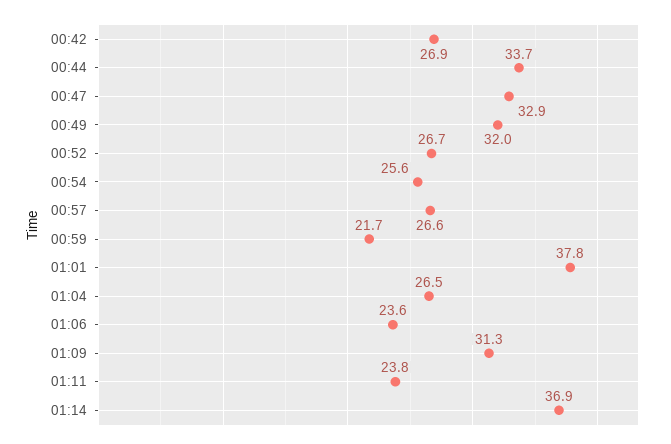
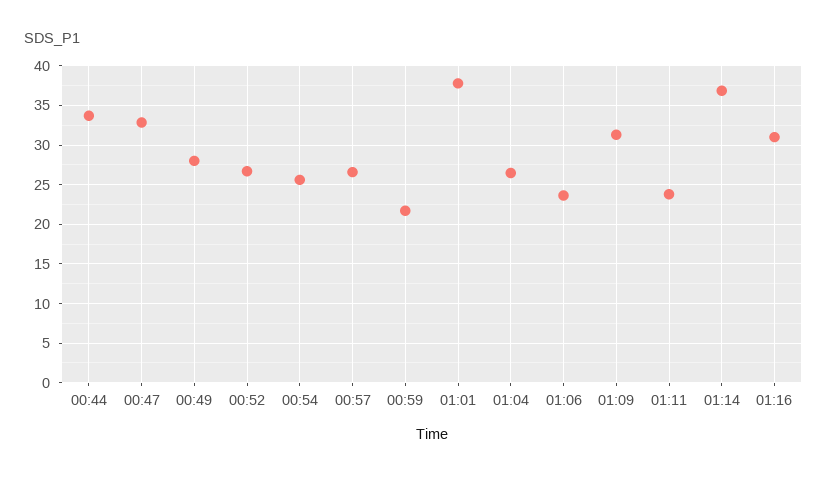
00:42: 26.9 -> none
00:49: 32 -> 28
01:16: none -> 31

